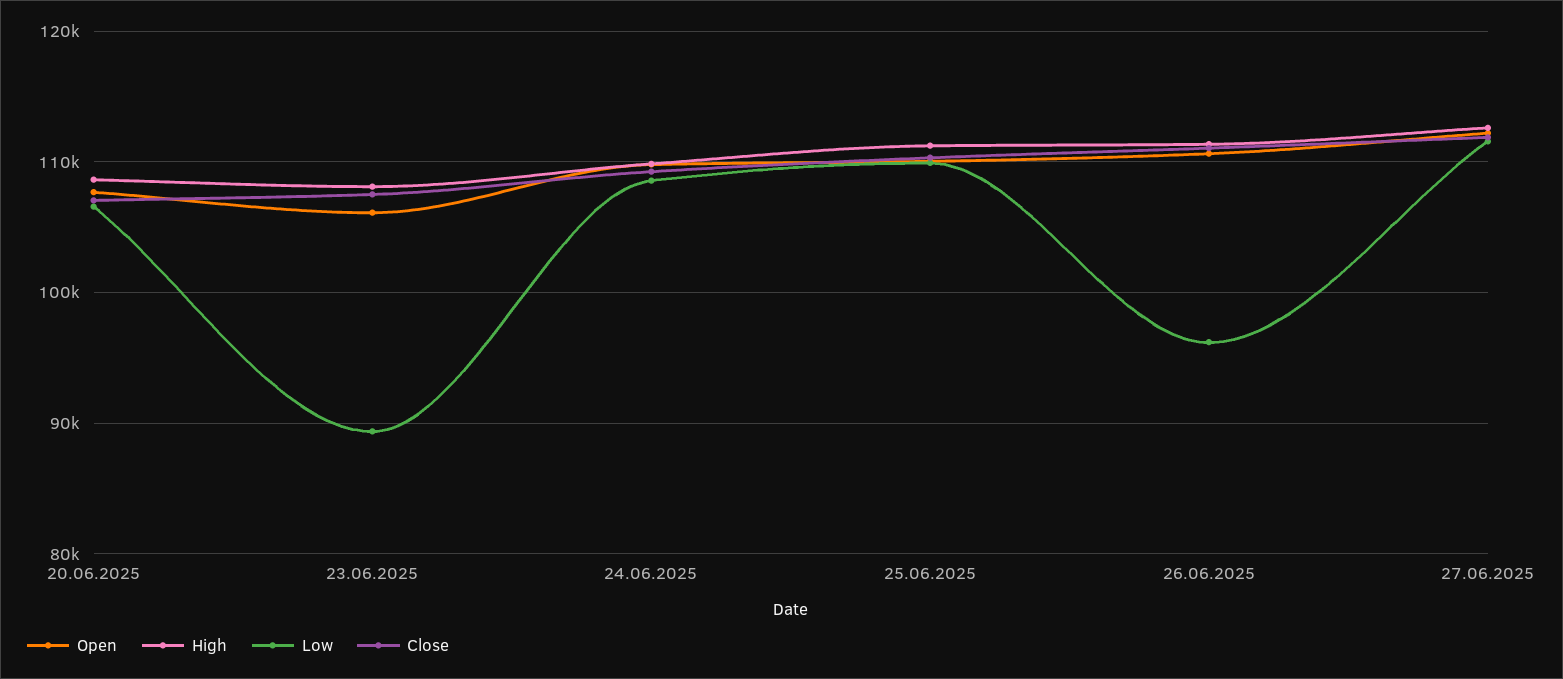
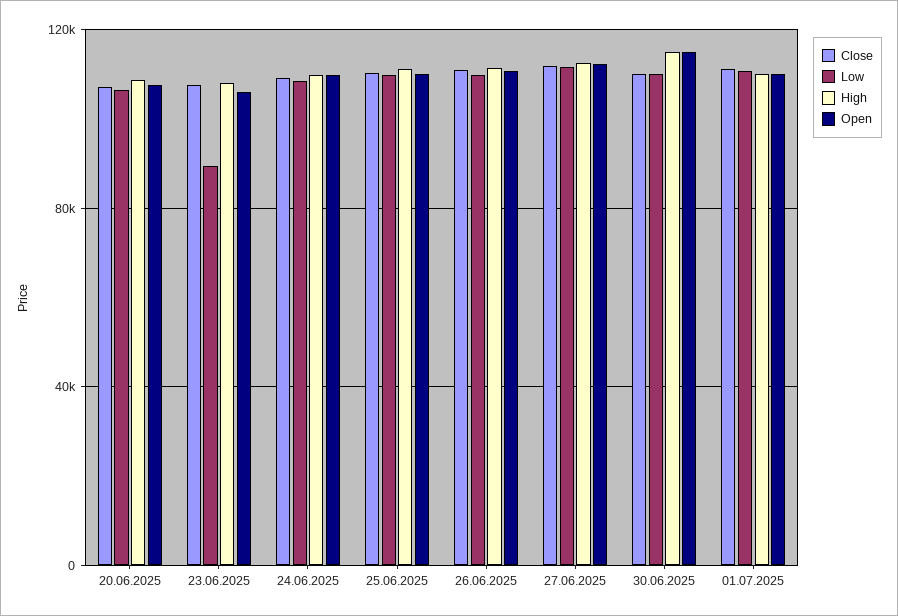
Low, 26.06.2025: 96000 -> 110000
Close, 30.06.2025: none -> 110000
Low, 30.06.2025: none -> 110000
High, 30.06.2025: none -> 115000
Open, 30.06.2025: none -> 115000
Close, 01.07.2025: none -> 110000
Low, 01.07.2025: none -> 110000
High, 01.07.2025: none -> 110000
Open, 01.07.2025: none -> 110000

